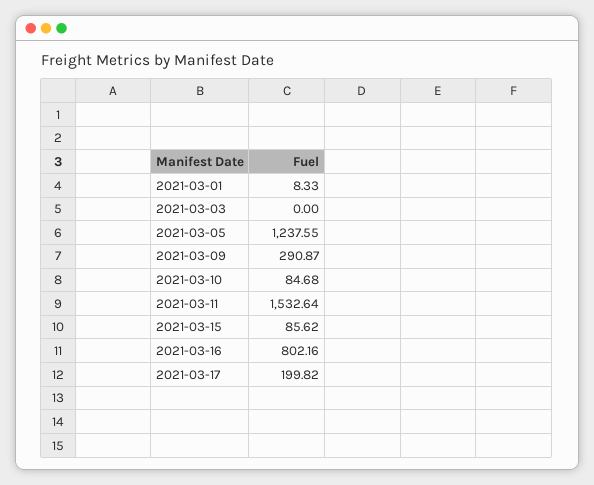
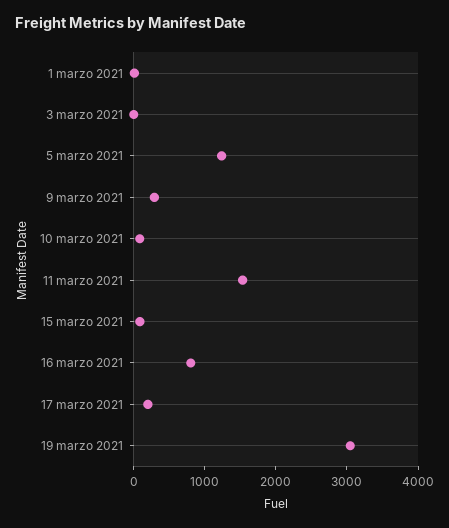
19 marzo 2021: none -> 3000

